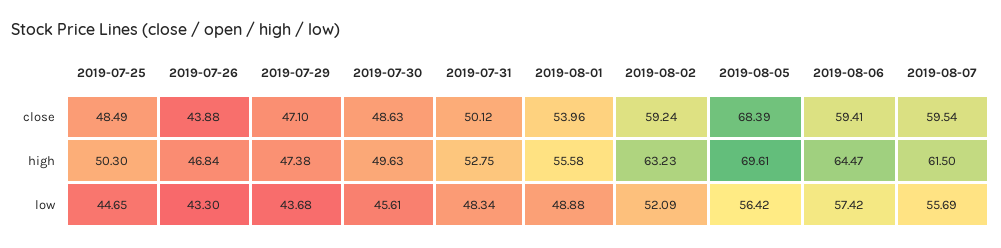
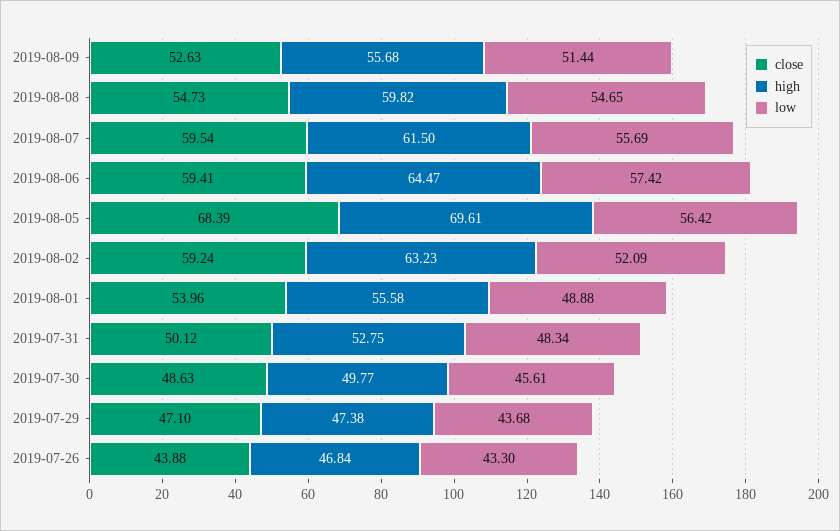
close, 2019-07-25: 48.49 -> none
high, 2019-07-25: 50.3 -> none
high, 2019-07-30: 49.63 -> 49.77
low, 2019-07-25: 44.65 -> none
close, 2019-08-09: none -> 52.63
high, 2019-08-09: none -> 55.68
low, 2019-08-09: none -> 51.44
close, 2019-08-08: none -> 54.73
high, 2019-08-08: none -> 59.82
low, 2019-08-08: none -> 54.65

